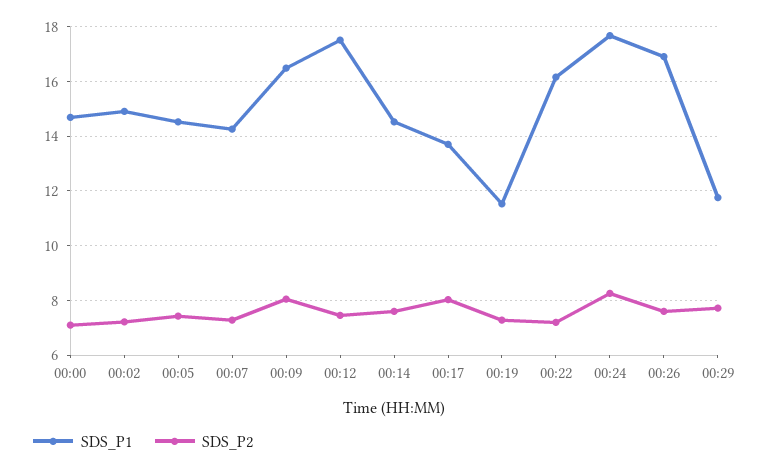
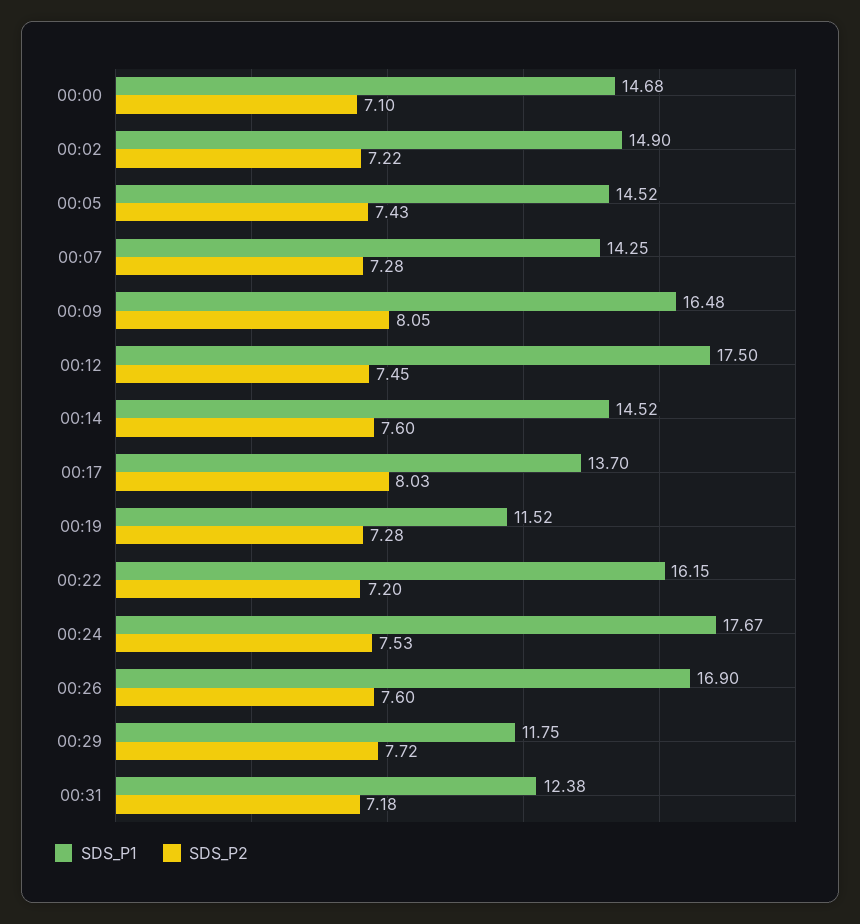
SDS_P2, 00:24: 8.25 -> 7.53
SDS_P1, 00:31: none -> 12.38
SDS_P2, 00:31: none -> 7.18

